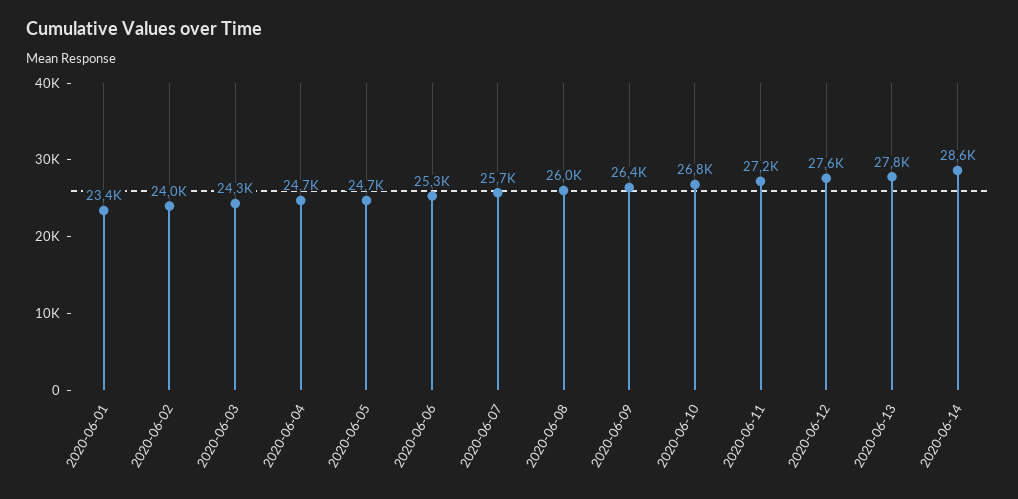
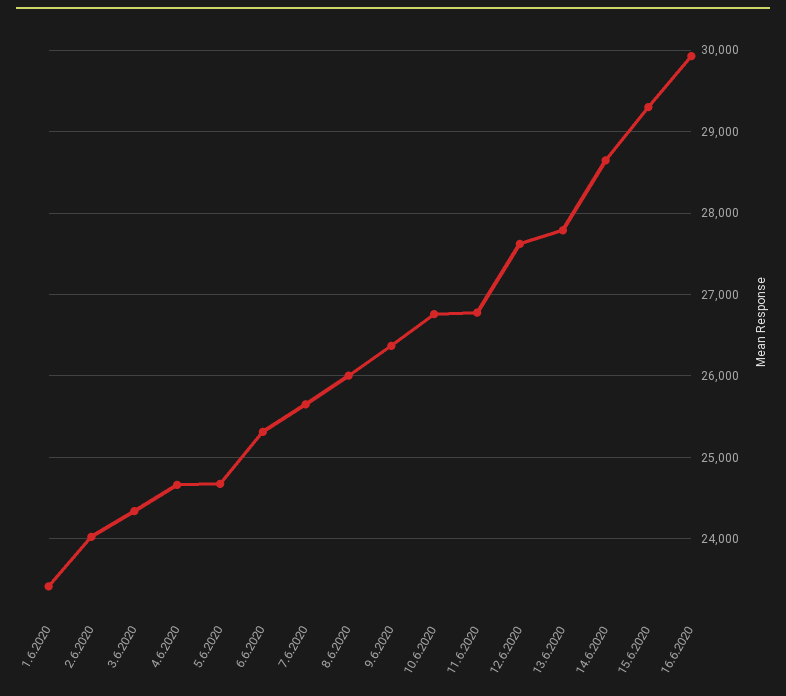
2020-06-11: 27200 -> 26800
15.6.2020: none -> 29300
16.6.2020: none -> 29900

